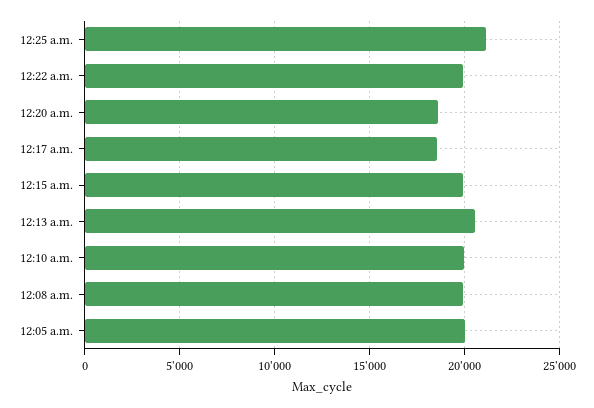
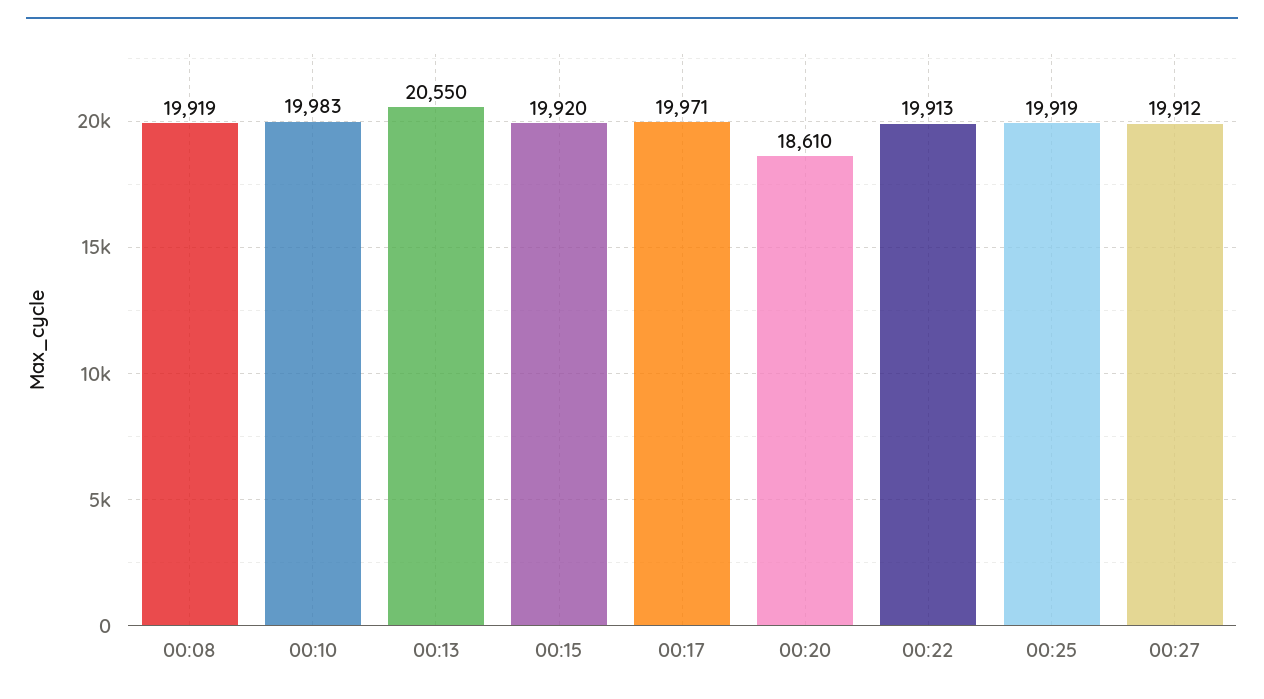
12:25 a.m.: 21000 -> 19919
12:17 a.m.: 18500 -> 19971
12:05 a.m.: 20000 -> none
00:27: none -> 19912

